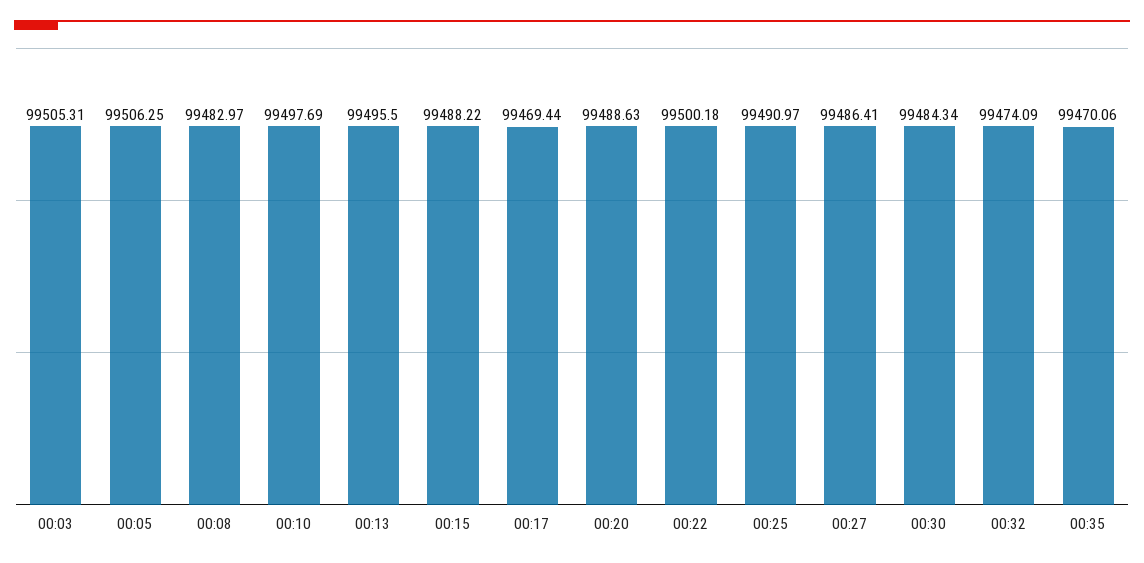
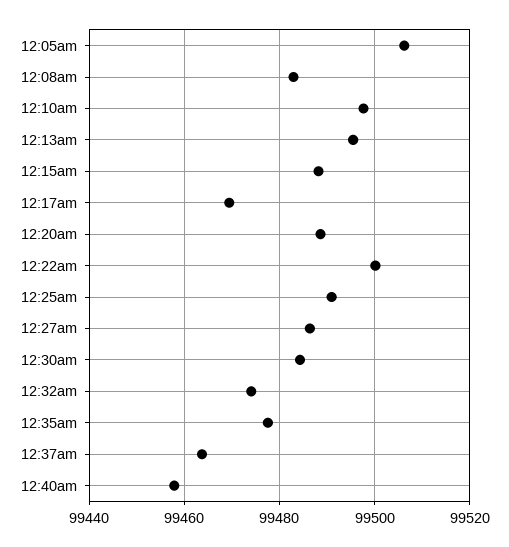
00:03: 99505.31 -> none
00:35: 99470.06 -> 99478
12:37am: none -> 99464
12:40am: none -> 99458

